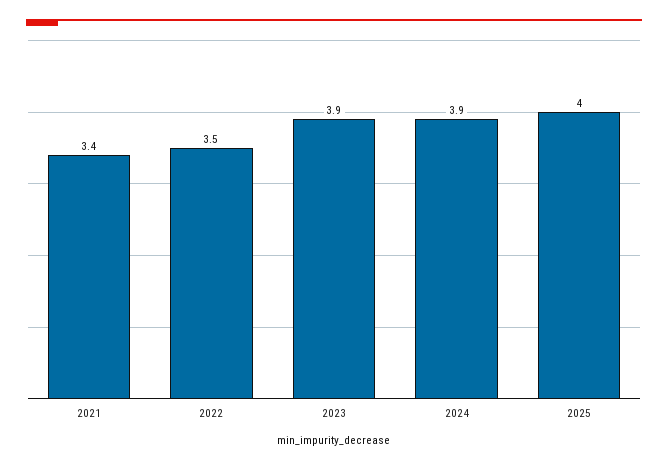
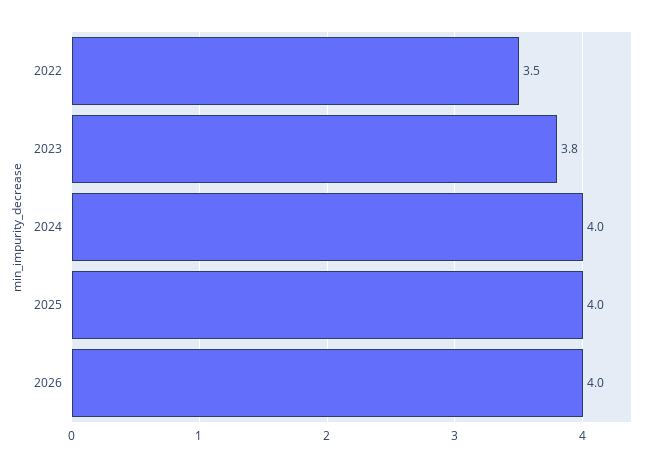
2021: 3.4 -> none
2023: 3.9 -> 3.8
2024: 3.9 -> 4
2026: none -> 4

